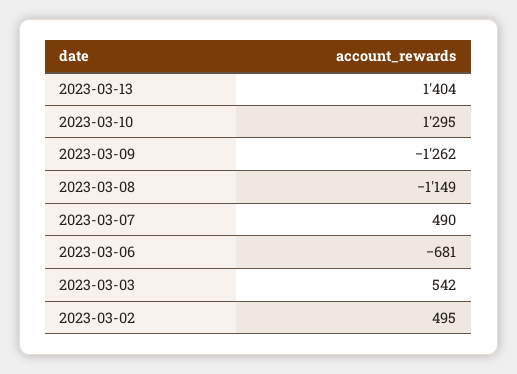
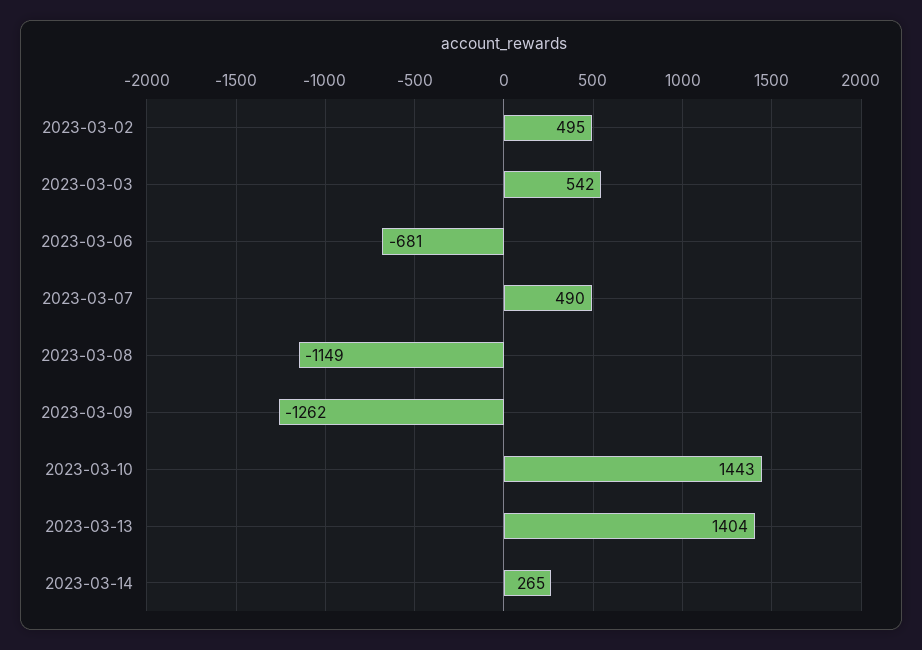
2023-03-10: 1295 -> 1443
2023-03-14: none -> 265

